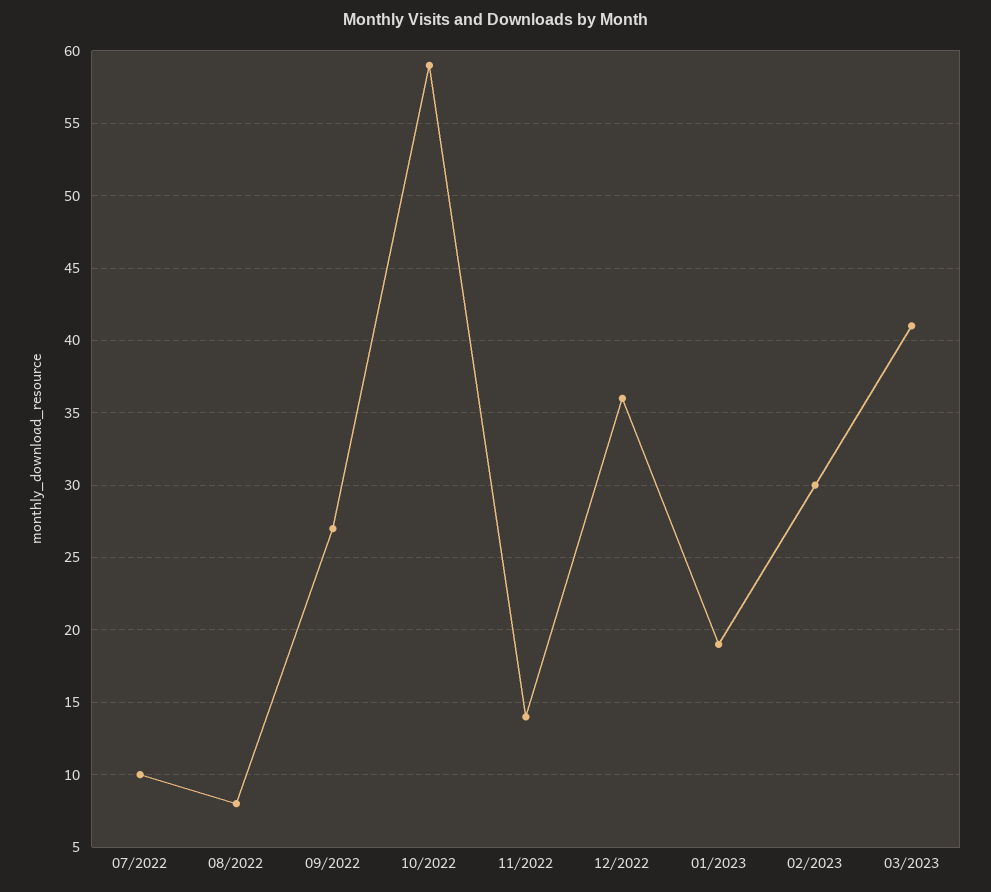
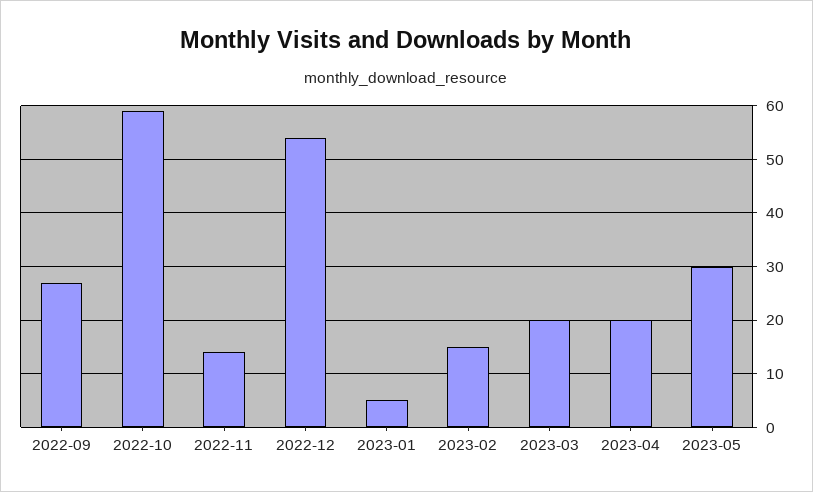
07/2022: 10 -> none
08/2022: 8 -> none
12/2022: 36 -> 55
01/2023: 19 -> 5
02/2023: 30 -> 15
03/2023: 41 -> 20
2023-04: none -> 20
2023-05: none -> 30

